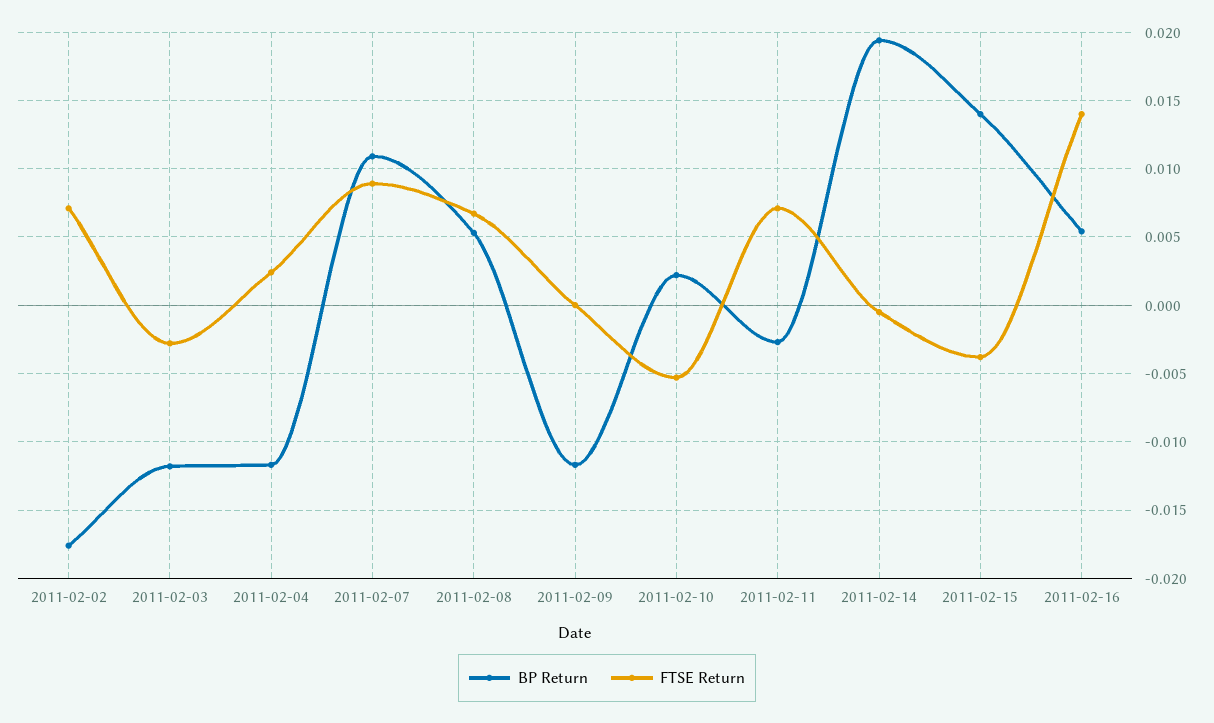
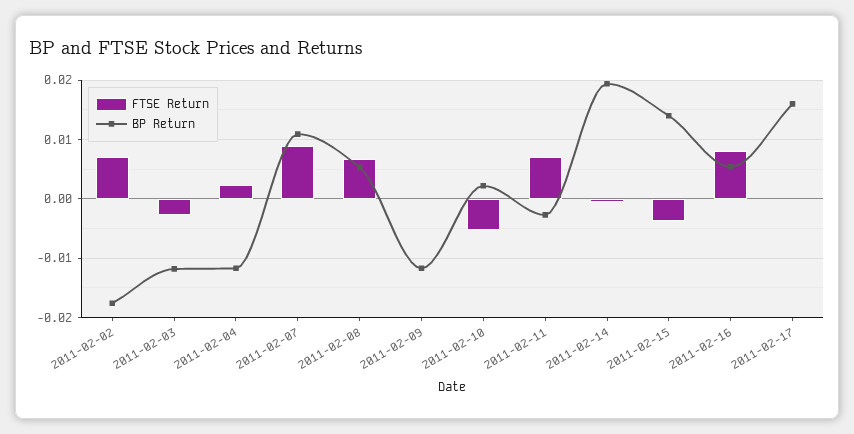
FTSE Return, 2011-02-16: 0.014 -> 0.008
FTSE Return, 2011-02-17: none -> 0
BP Return, 2011-02-17: none -> 0.016

